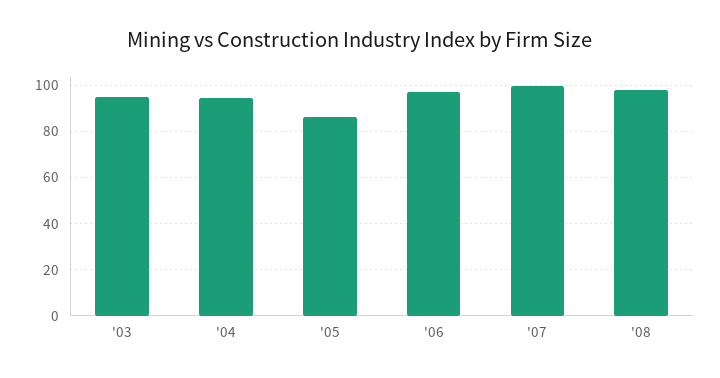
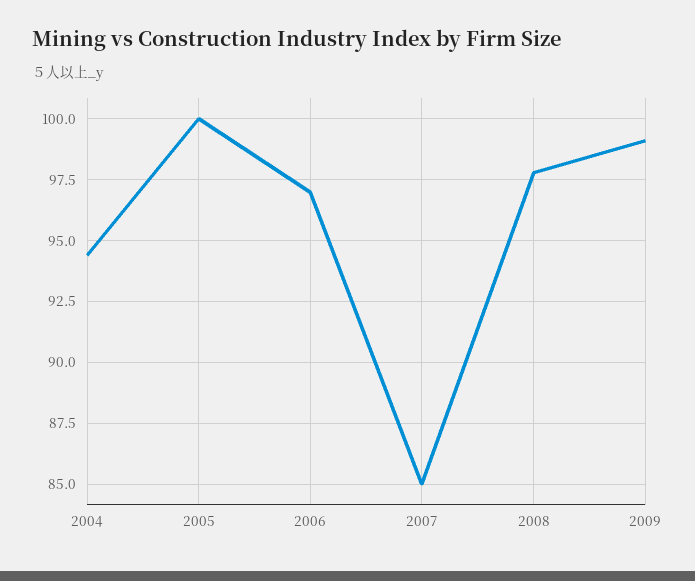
'03: 95 -> none
'05: 85 -> 100
'07: 100 -> 85
2009: none -> 99

